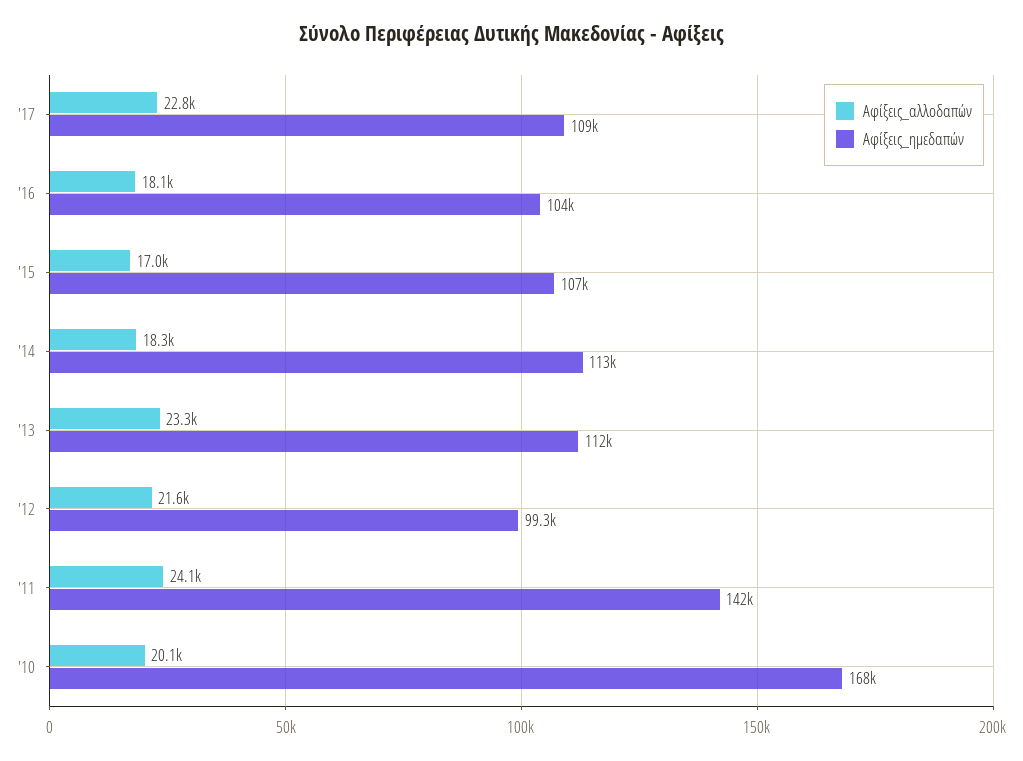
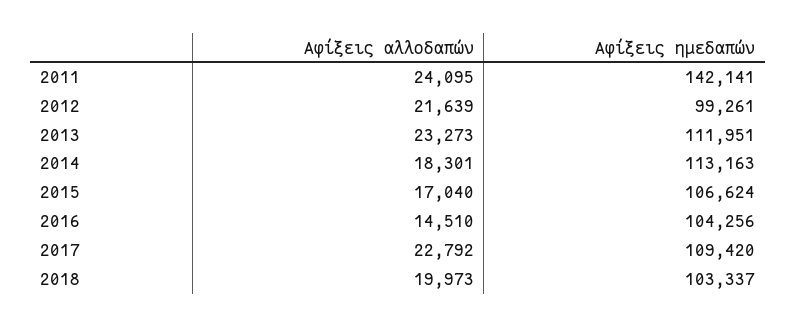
Αφίξεις_αλλοδαπών, '16: 18100 -> 14510
Αφίξεις_αλλοδαπών, '10: 20100 -> none
Αφίξεις_ημεδαπών, '10: 168000 -> none
Αφίξεις_αλλοδαπών, 2018: none -> 19973
Αφίξεις_ημεδαπών, 2018: none -> 103337

